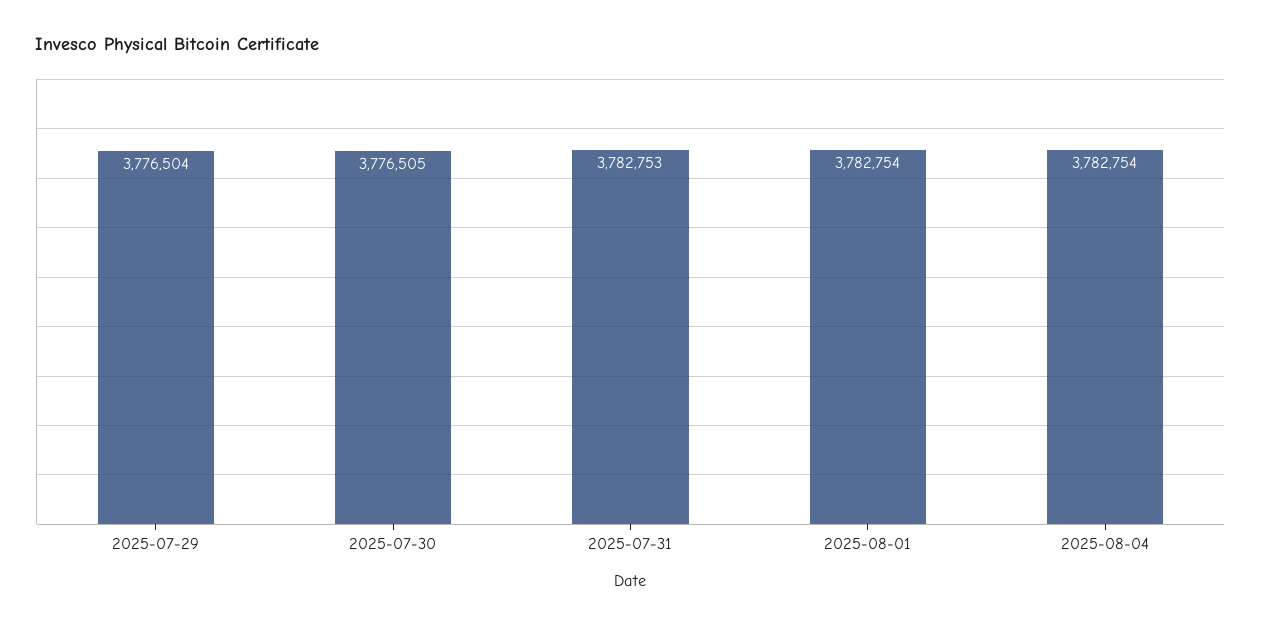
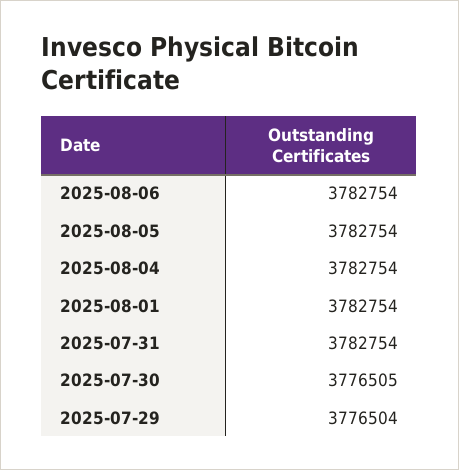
2025-07-31: 3782753 -> 3782754
2025-08-06: none -> 3782754
2025-08-05: none -> 3782754

